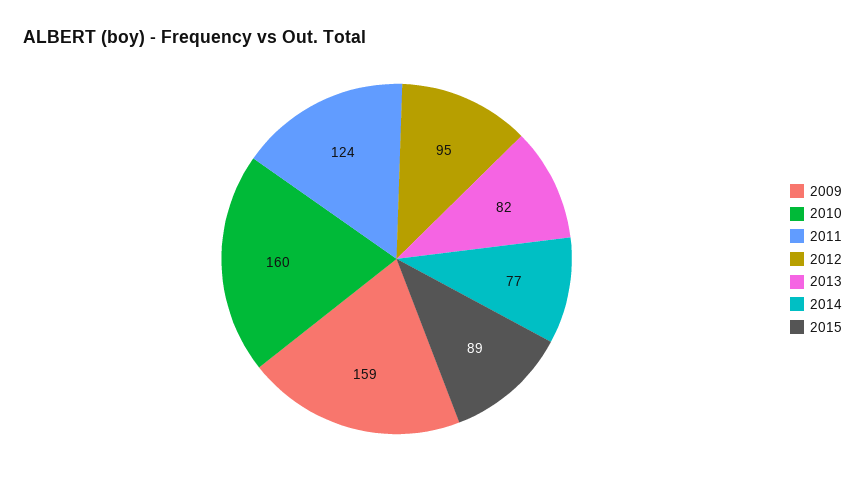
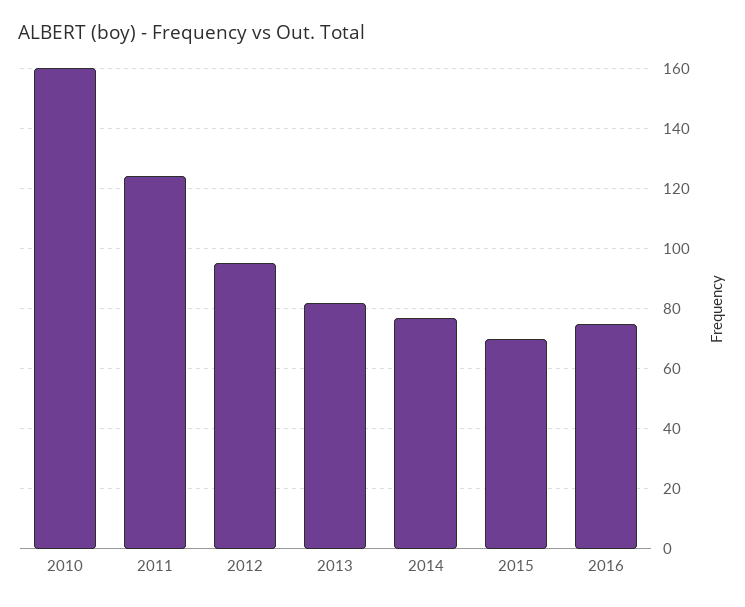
2009: 159 -> none
2015: 89 -> 70
2016: none -> 75

